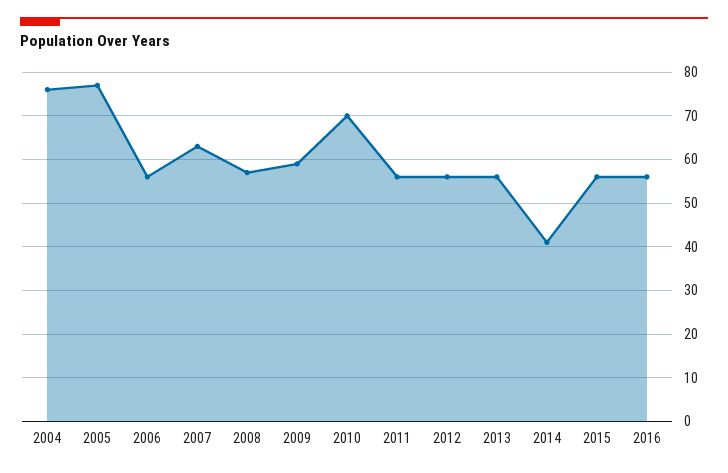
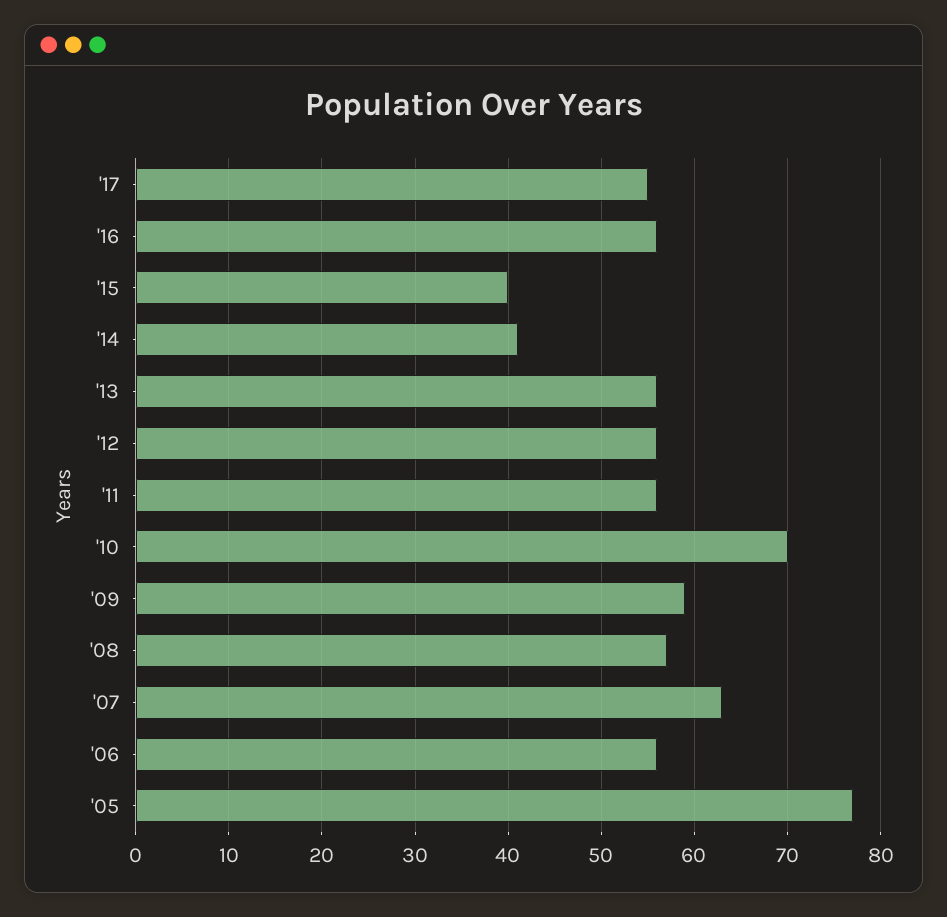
2004: 75 -> none
2015: 55 -> 40
'17: none -> 55

